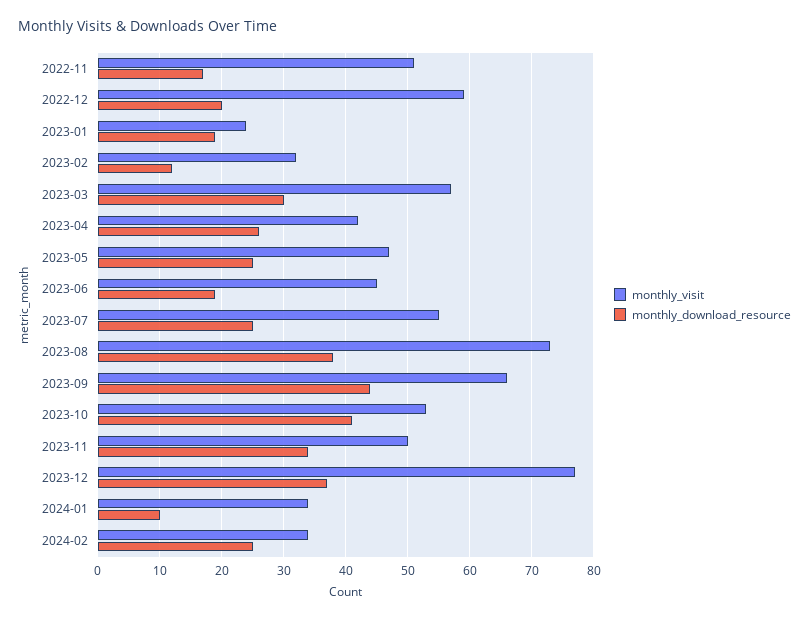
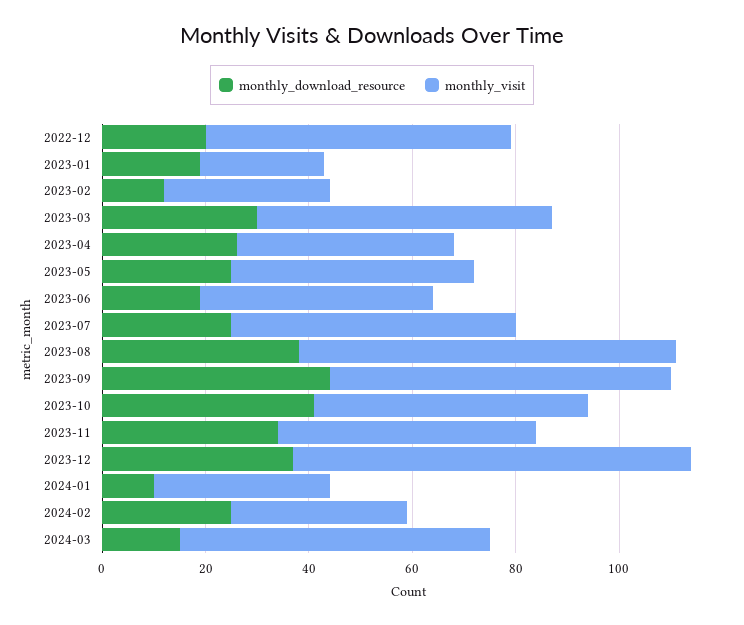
monthly_visit, 2022-11: 51 -> none
monthly_download_resource, 2022-11: 17 -> none
monthly_download_resource, 2024-03: none -> 15
monthly_visit, 2024-03: none -> 60

